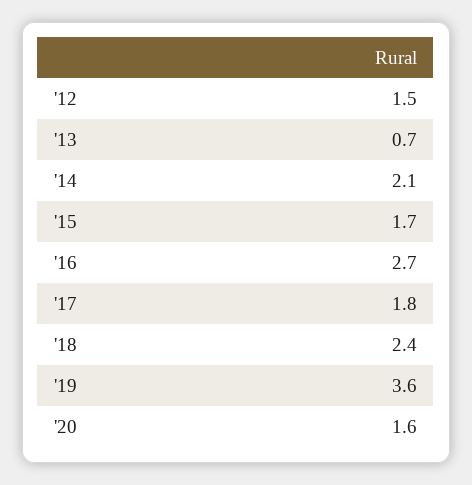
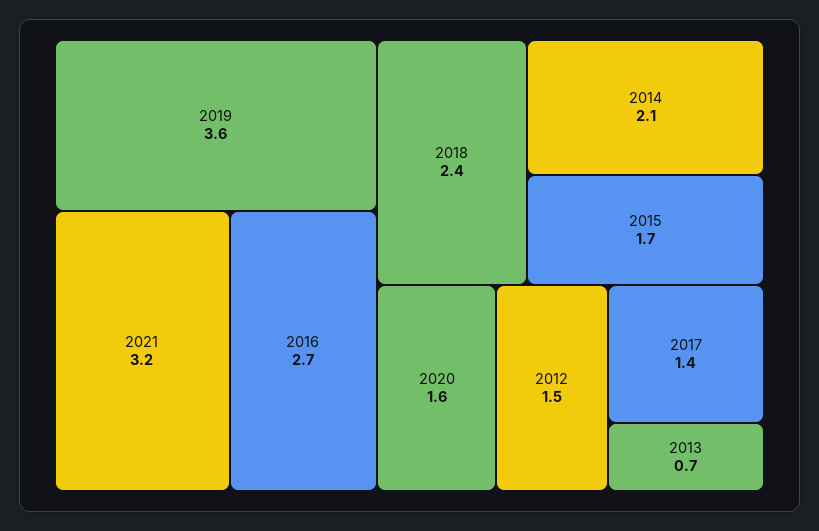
'17: 1.8 -> 1.4
2021: none -> 3.2

